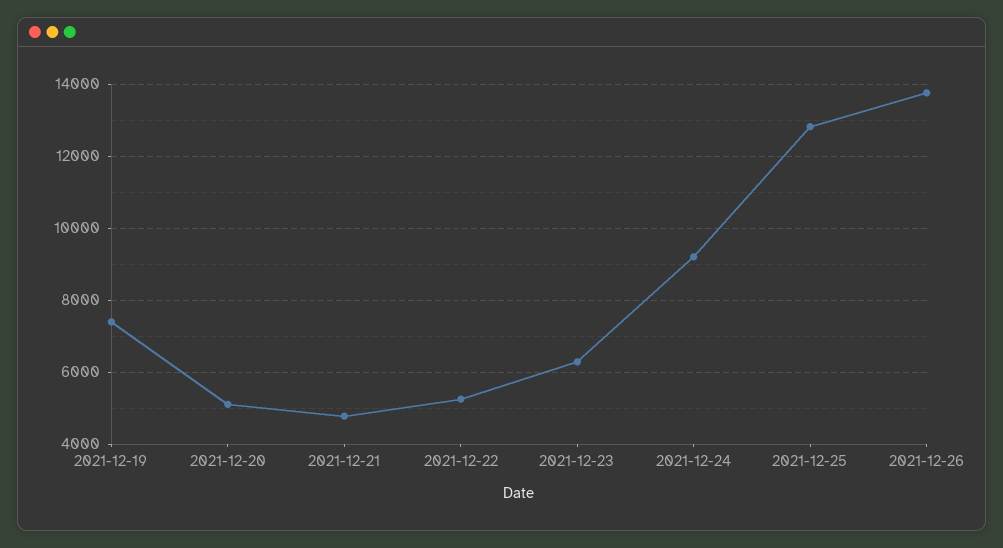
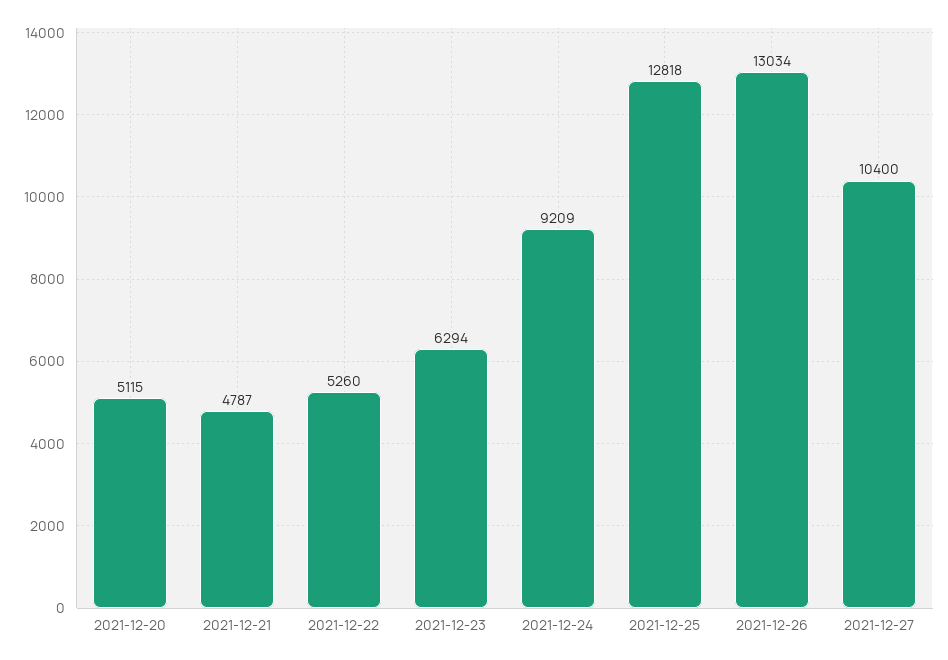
2021-12-19: 7400 -> none
2021-12-26: 13800 -> 13034
2021-12-27: none -> 10400

